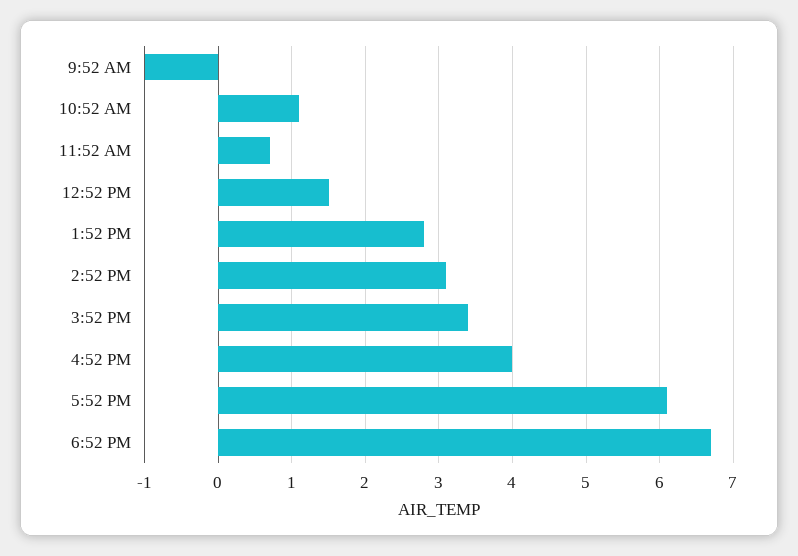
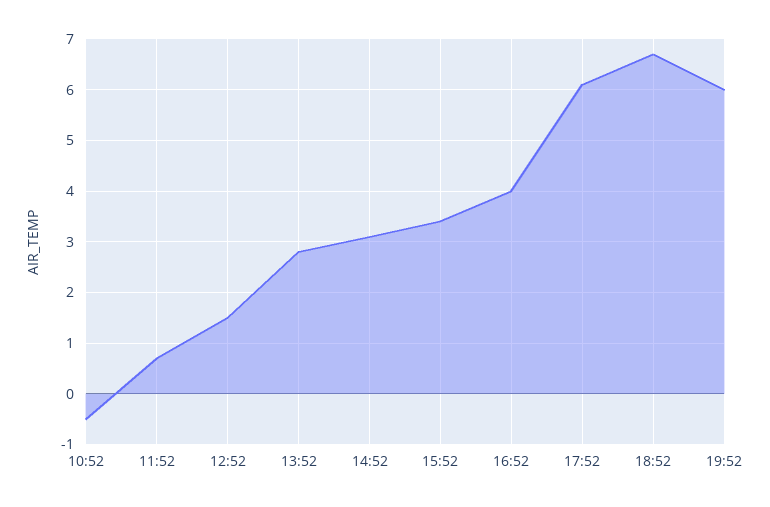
9:52 AM: -1 -> none
10:52 AM: 1.1 -> -0.5
19:52: none -> 6

